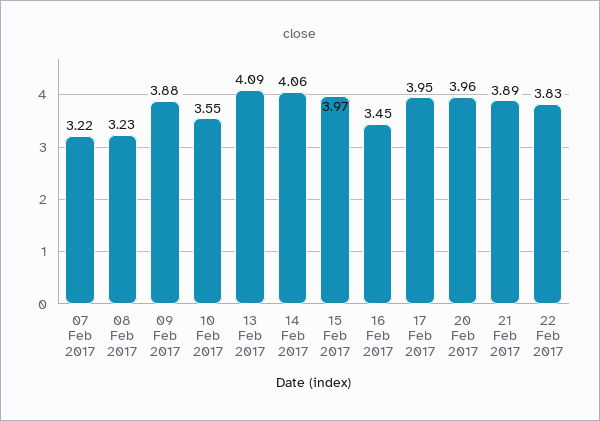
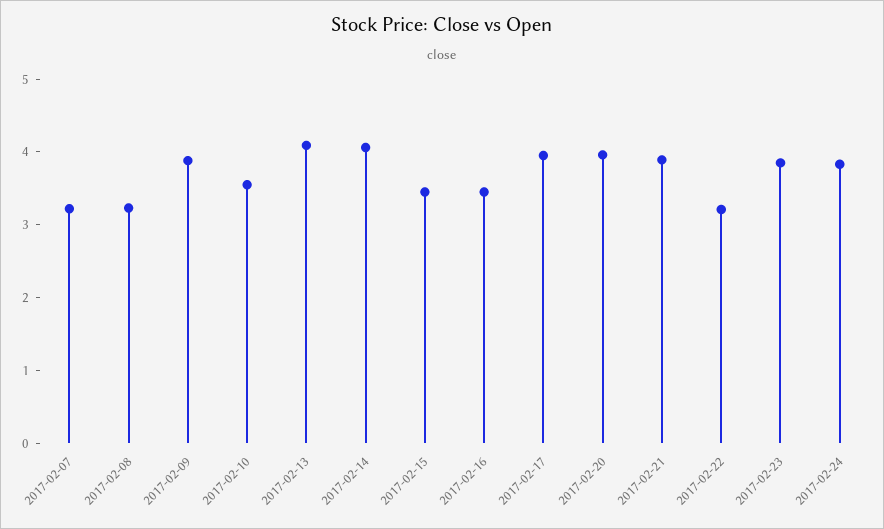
15 Feb 2017: 3.97 -> 3.4
22 Feb 2017: 3.83 -> 3.2
2017-02-23: none -> 3.8
2017-02-24: none -> 3.8

